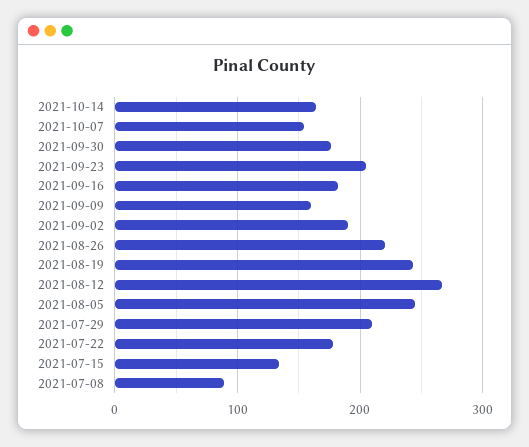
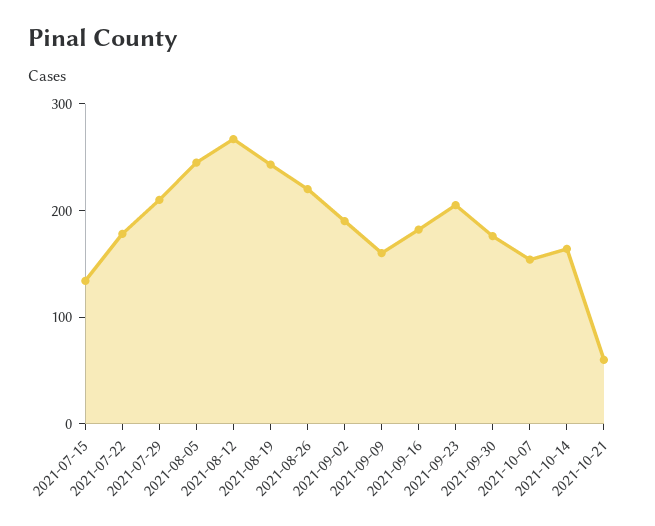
2021-07-08: 90 -> none
2021-10-21: none -> 60

